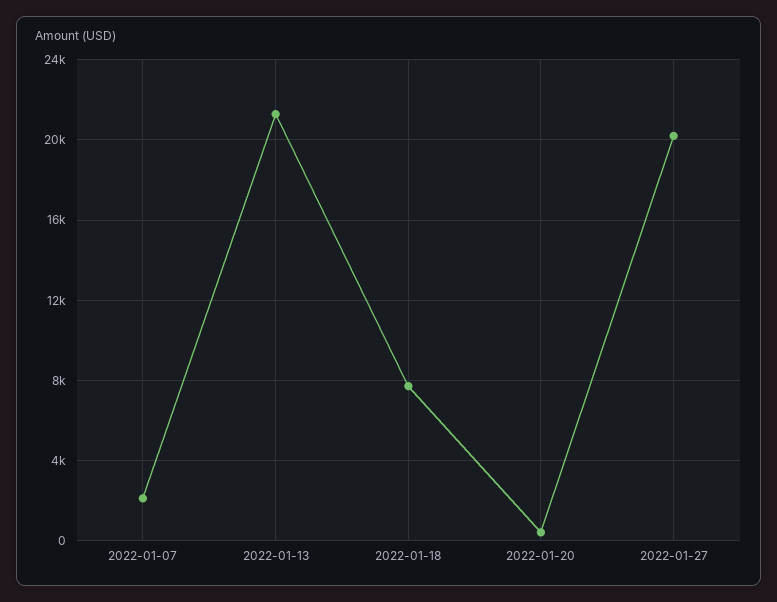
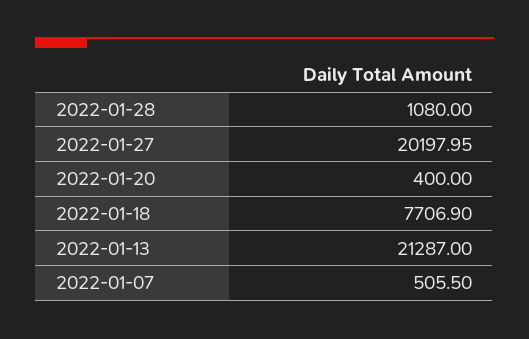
2022-01-07: 2000 -> 505.5
2022-01-28: none -> 1080

